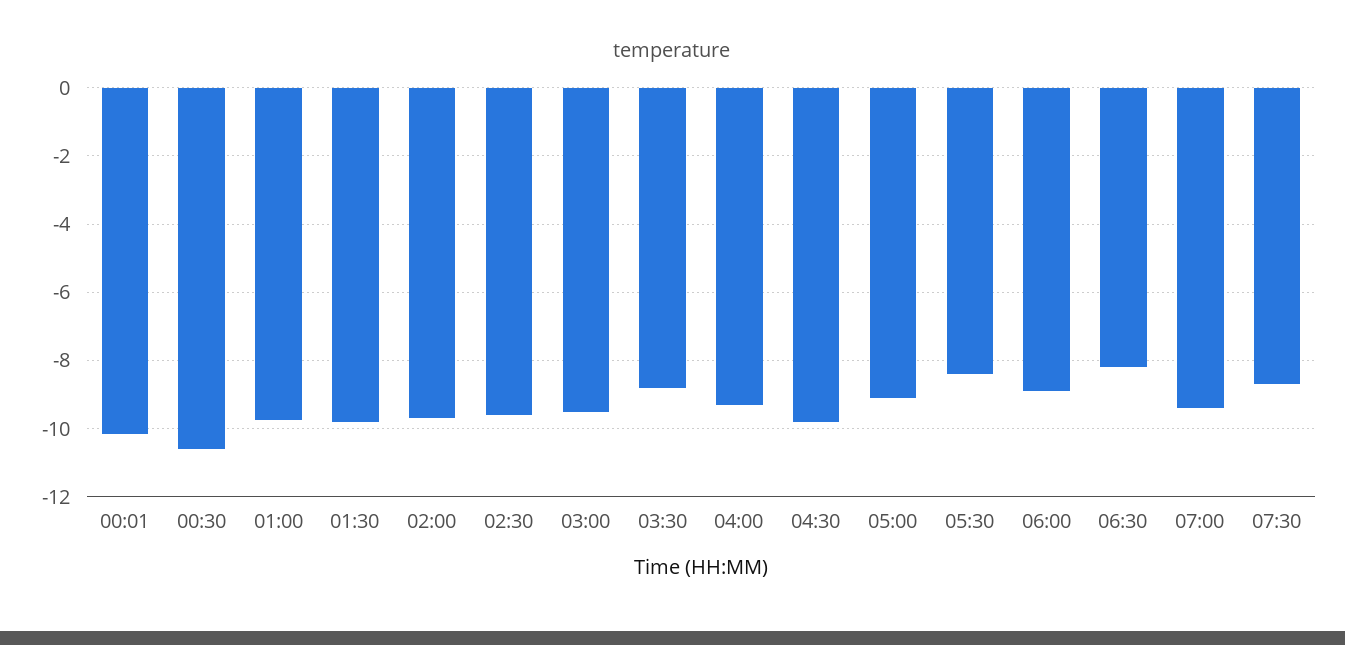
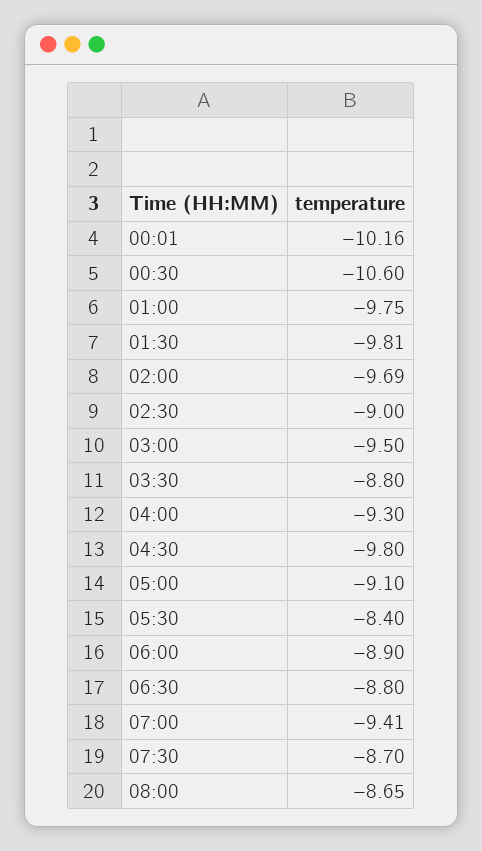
02:30: -9.6 -> -9
06:30: -8.2 -> -8.8
08:00: none -> -8.65

